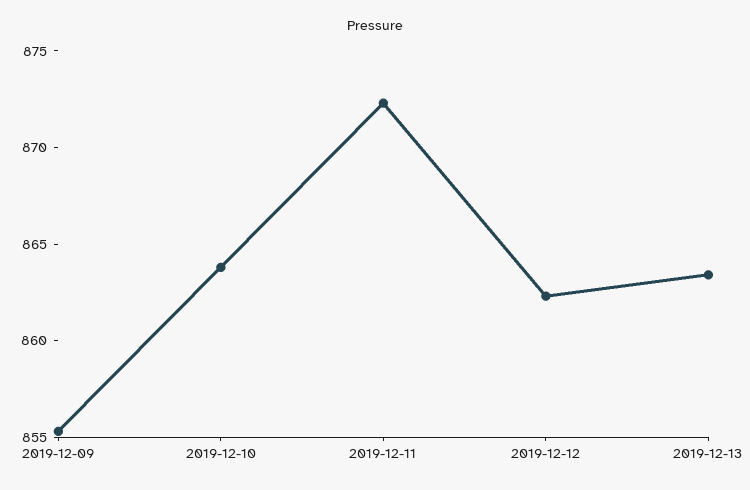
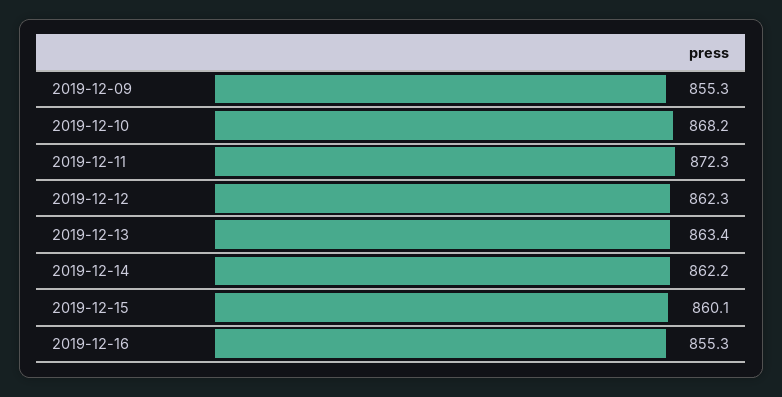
2019-12-10: 864 -> 868.2
2019-12-14: none -> 862.2
2019-12-15: none -> 860.1
2019-12-16: none -> 855.3

